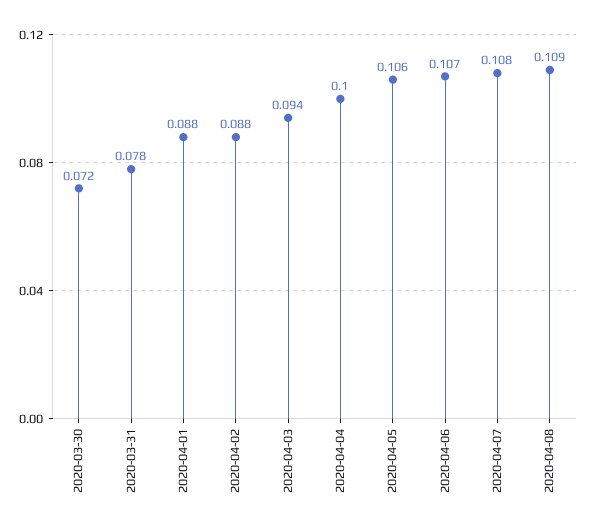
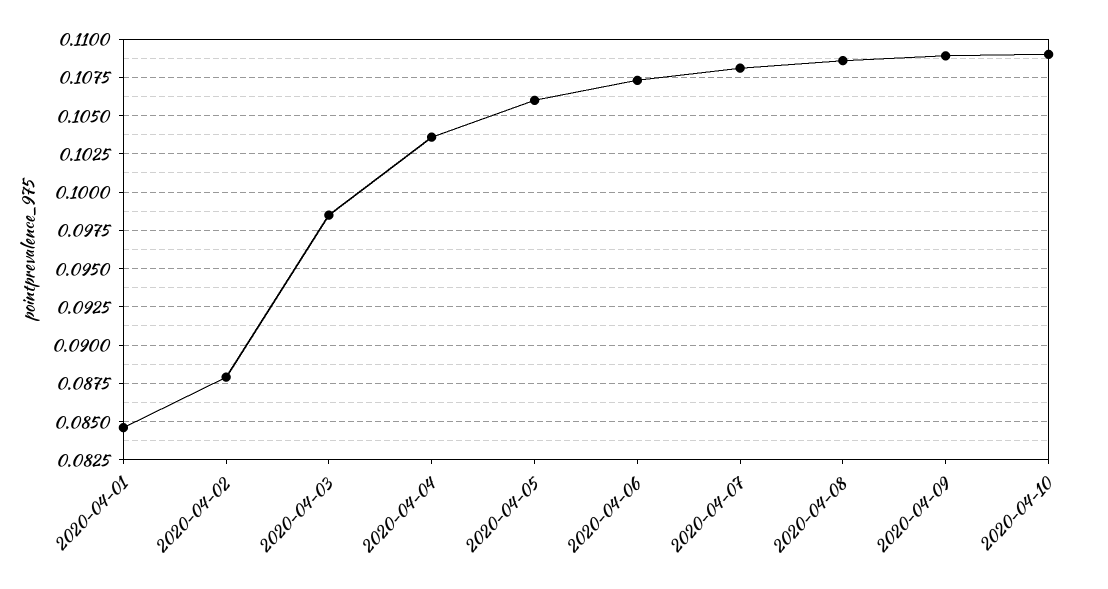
2020-03-30: 0.072 -> none
2020-03-31: 0.078 -> none
2020-04-01: 0.088 -> 0.0845
2020-04-03: 0.094 -> 0.0985
2020-04-04: 0.1 -> 0.1035
2020-04-09: none -> 0.109
2020-04-10: none -> 0.109

